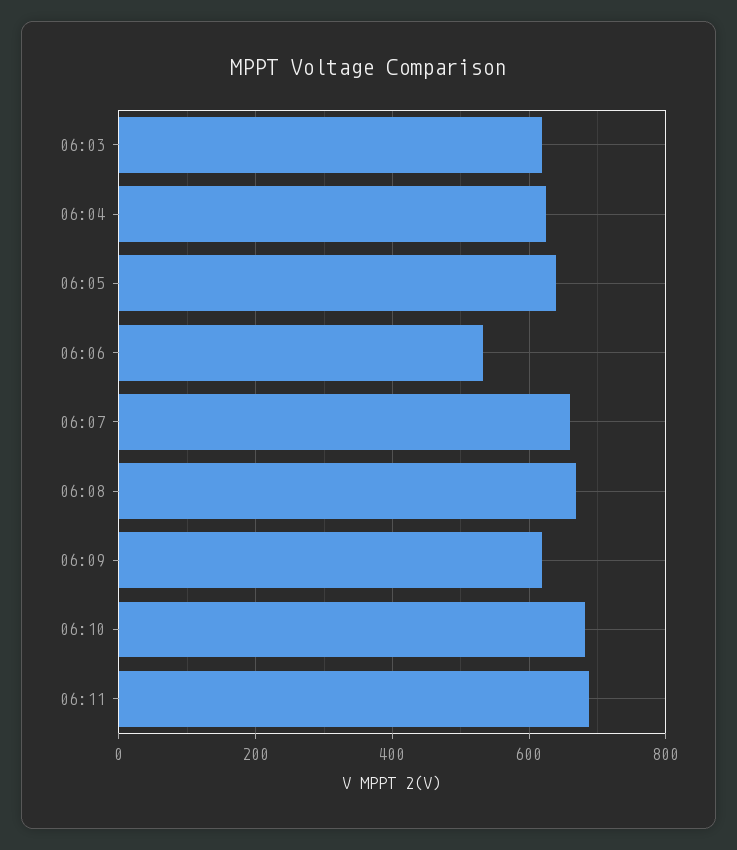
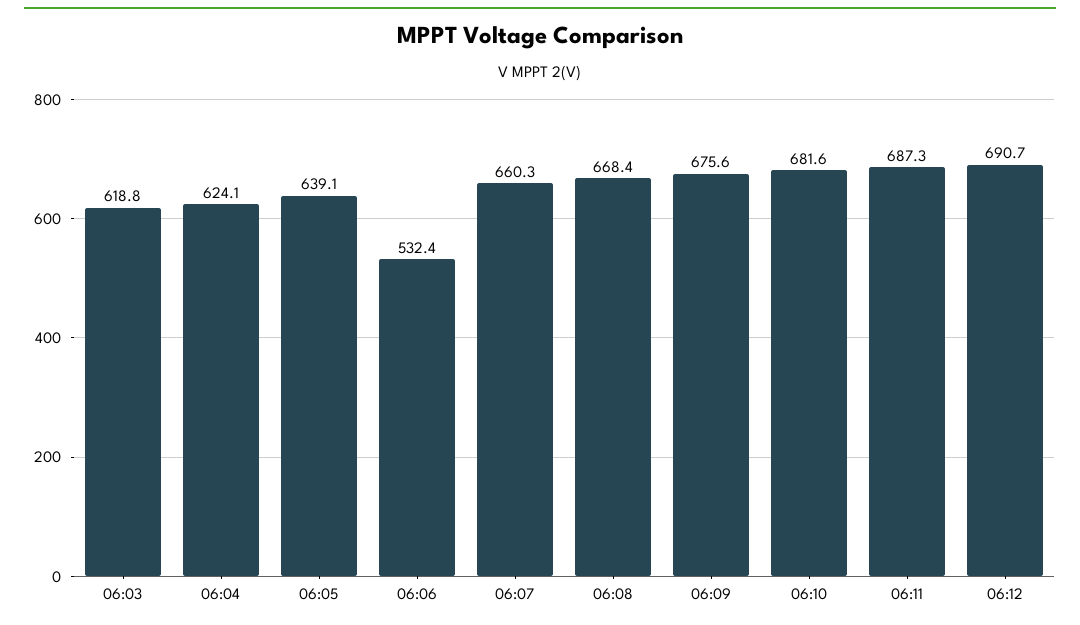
06:09: 620 -> 675.6
06:12: none -> 690.7

